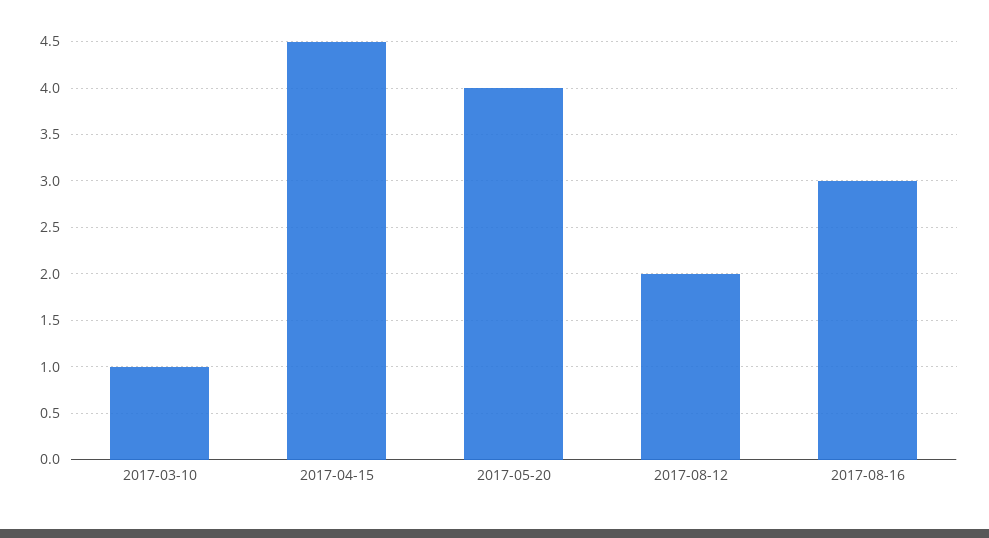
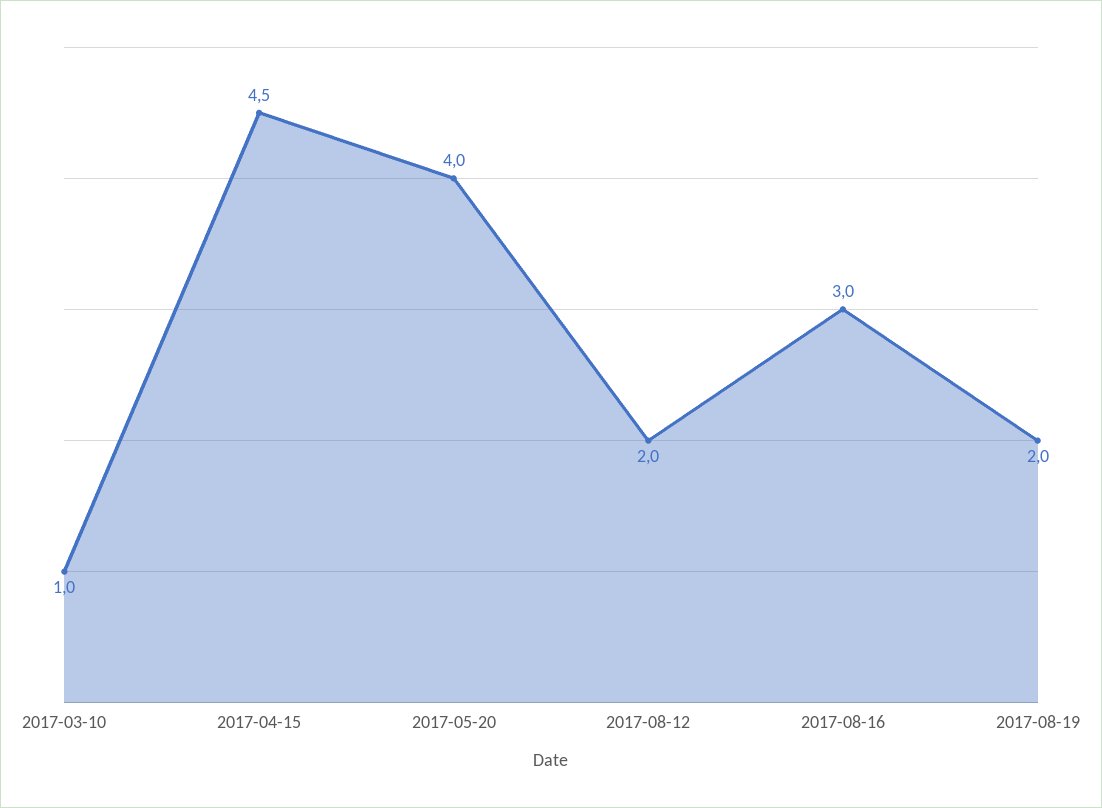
2017-08-19: none -> 2

